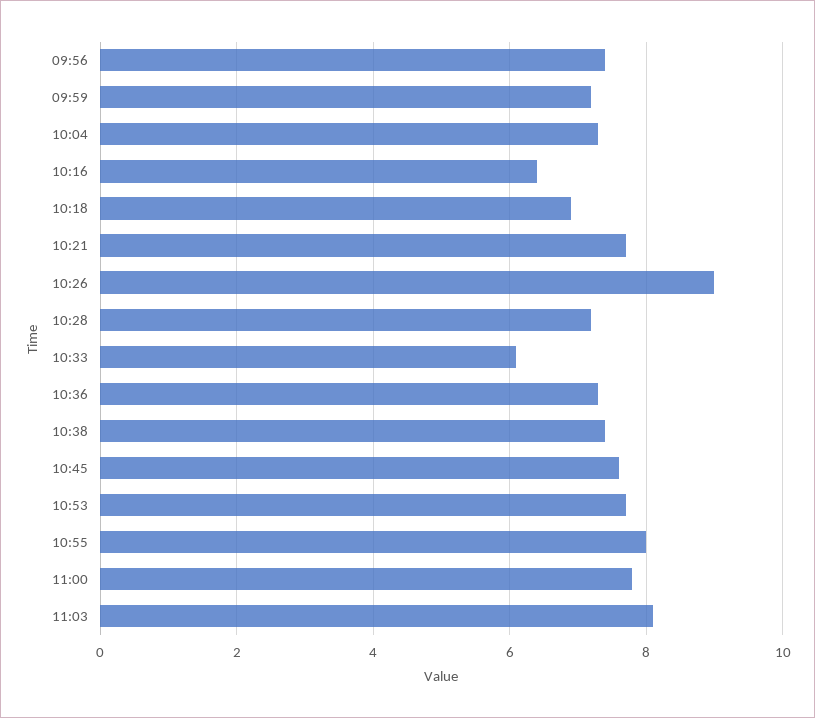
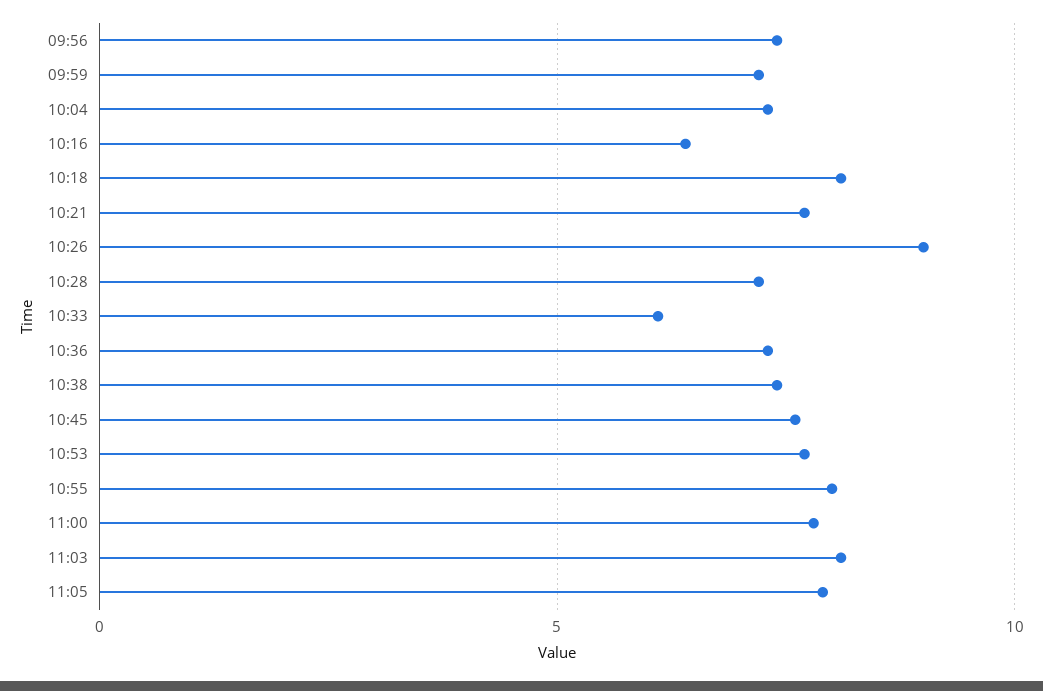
10:18: 7 -> 8
11:05: none -> 8

